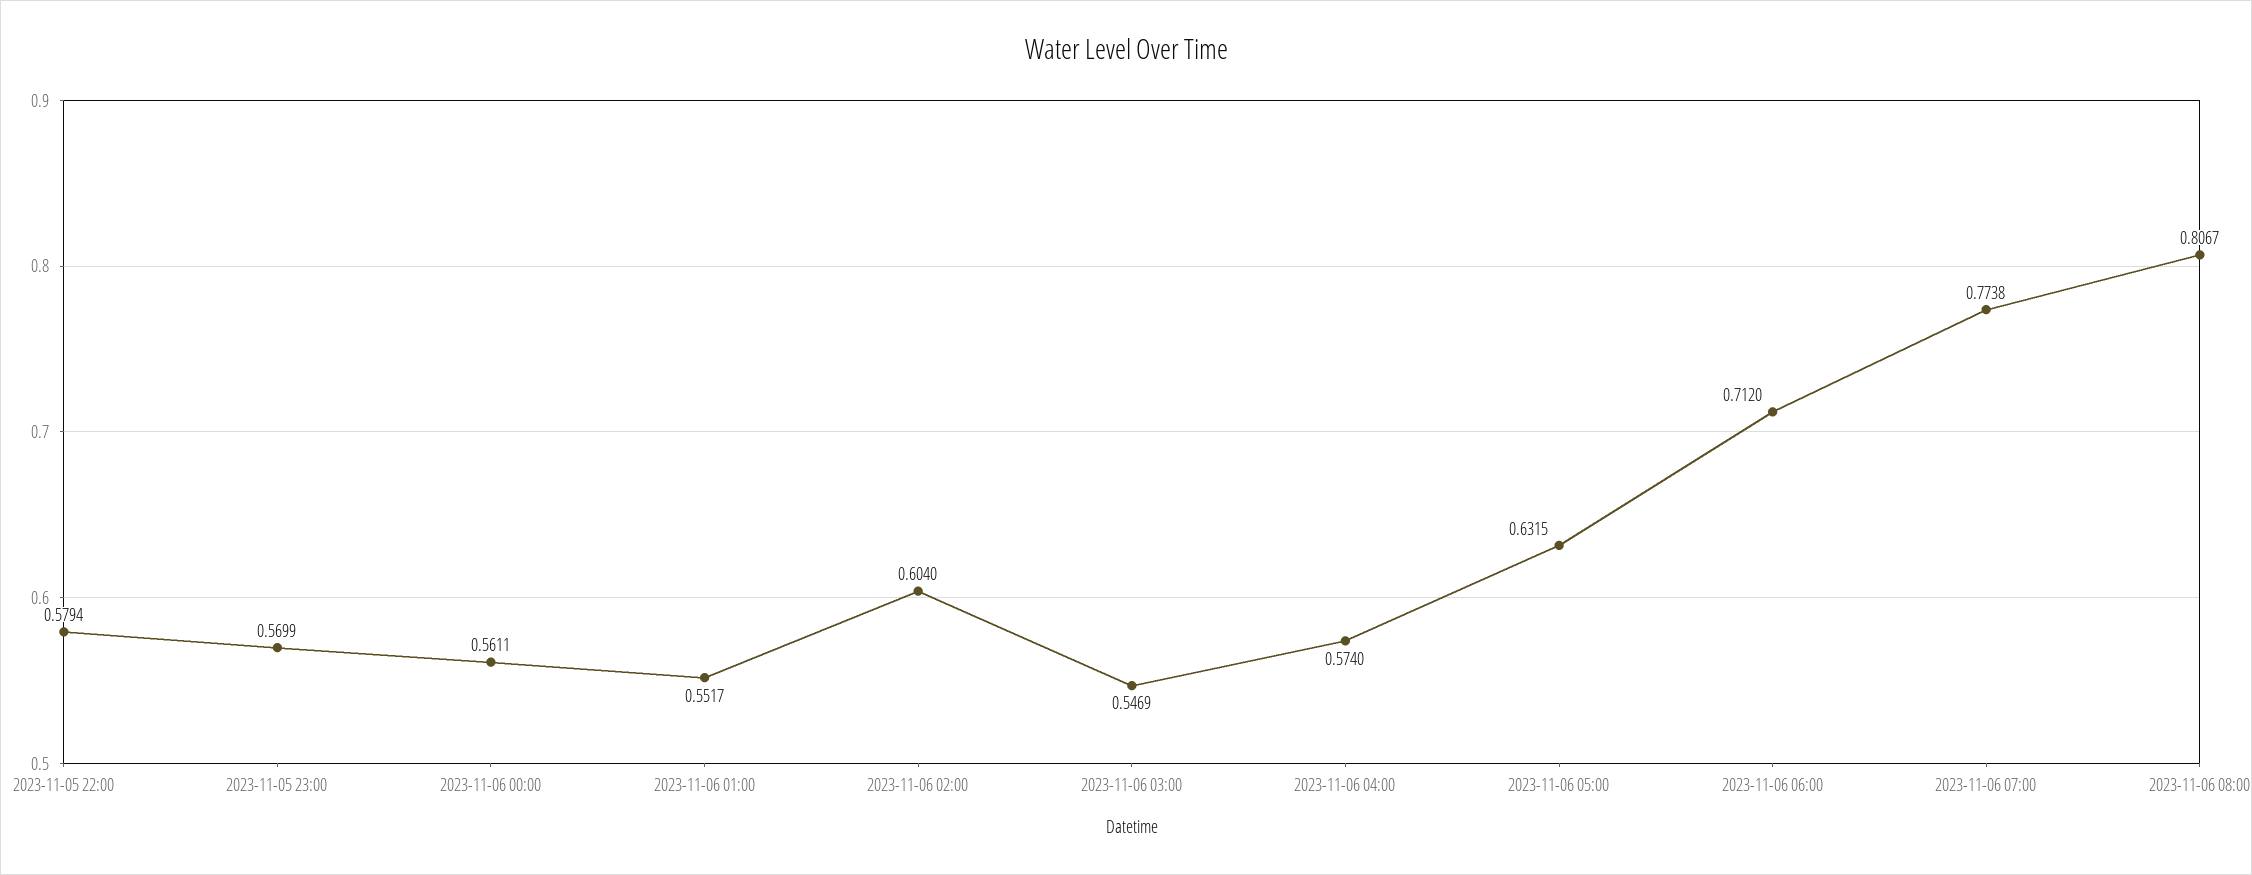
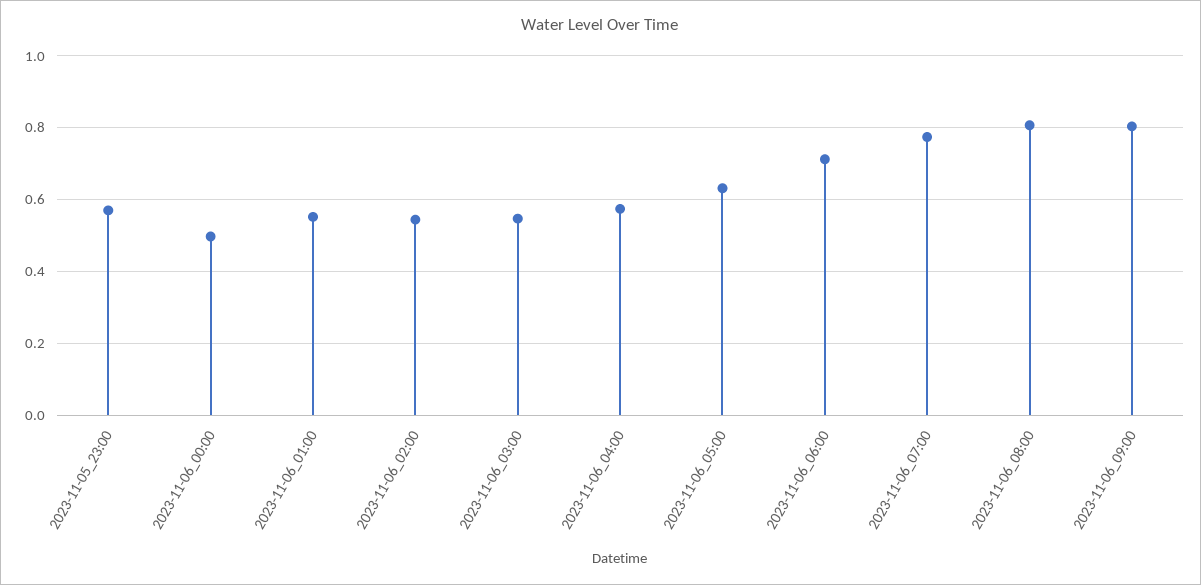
2023-11-05 22:00: 0.5794 -> none
2023-11-06 00:00: 0.5611 -> 0.5
2023-11-06 02:00: 0.604 -> 0.54
2023-11-06_09:00: none -> 0.8

